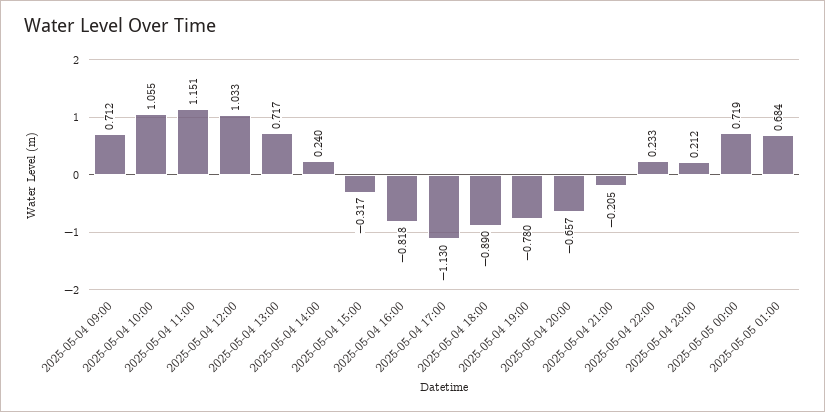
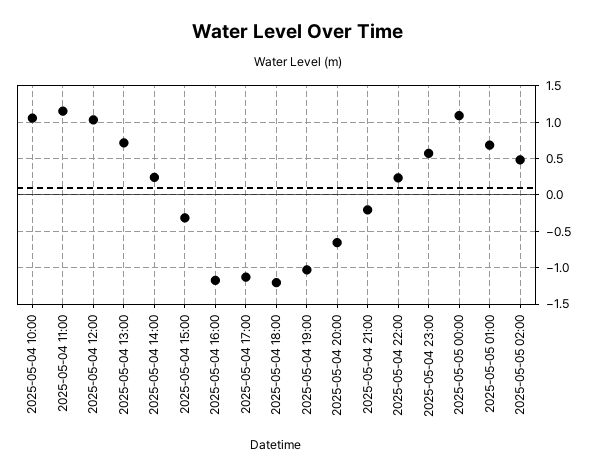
2025-05-04 09:00: 0.712 -> none
2025-05-04 16:00: -0.818 -> -1.2
2025-05-04 18:00: -0.89 -> -1.2
2025-05-04 19:00: -0.78 -> -1
2025-05-04 23:00: 0.212 -> 0.6
2025-05-05 00:00: 0.719 -> 1.1
2025-05-05 02:00: none -> 0.5

